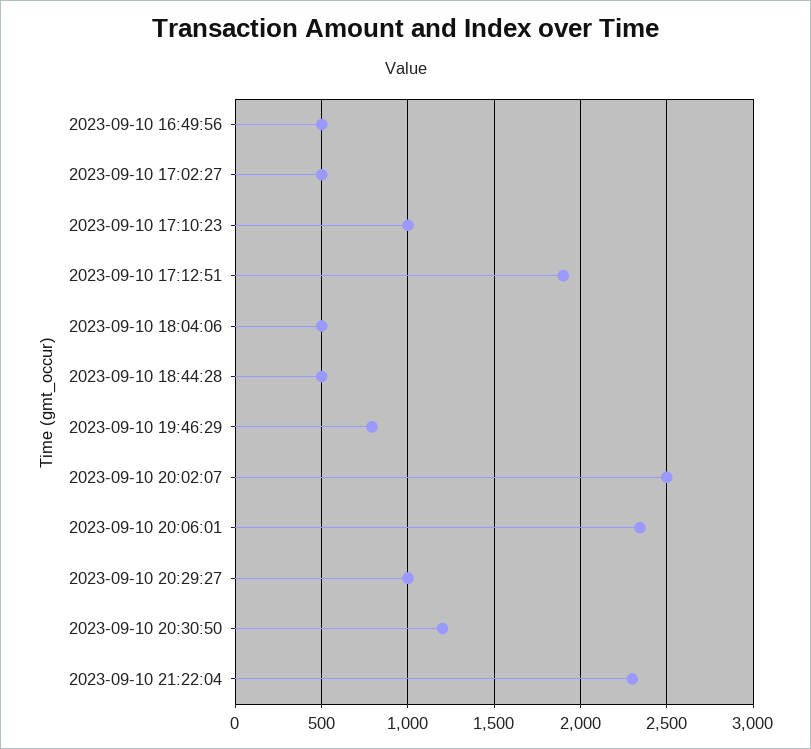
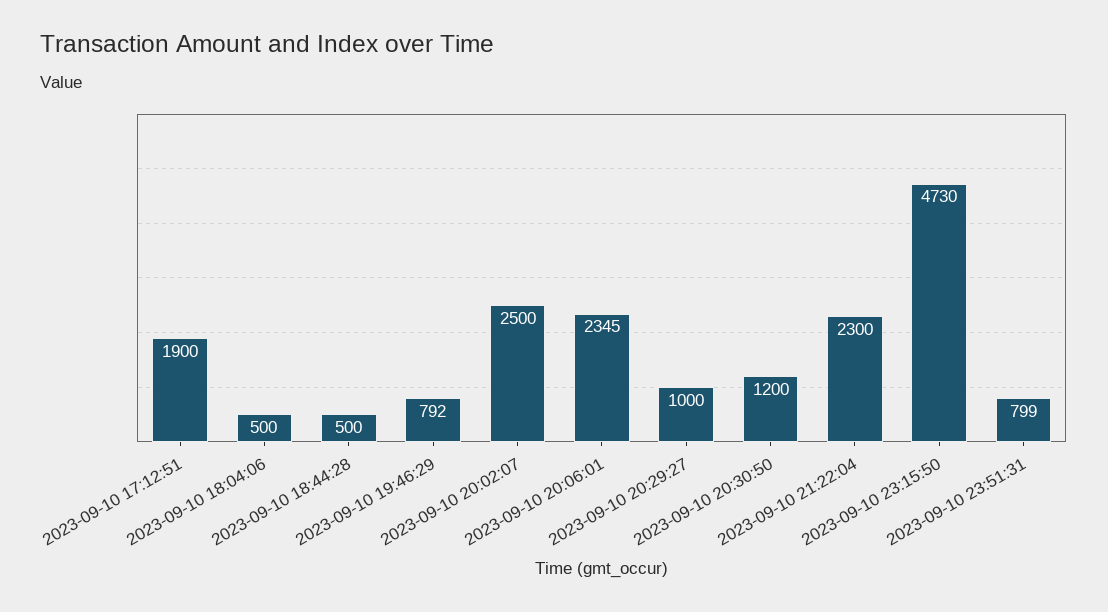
2023-09-10 16:49:56: 500 -> none
2023-09-10 17:02:27: 500 -> none
2023-09-10 17:10:23: 1000 -> none
2023-09-10 23:15:50: none -> 4730
2023-09-10 23:51:31: none -> 799

